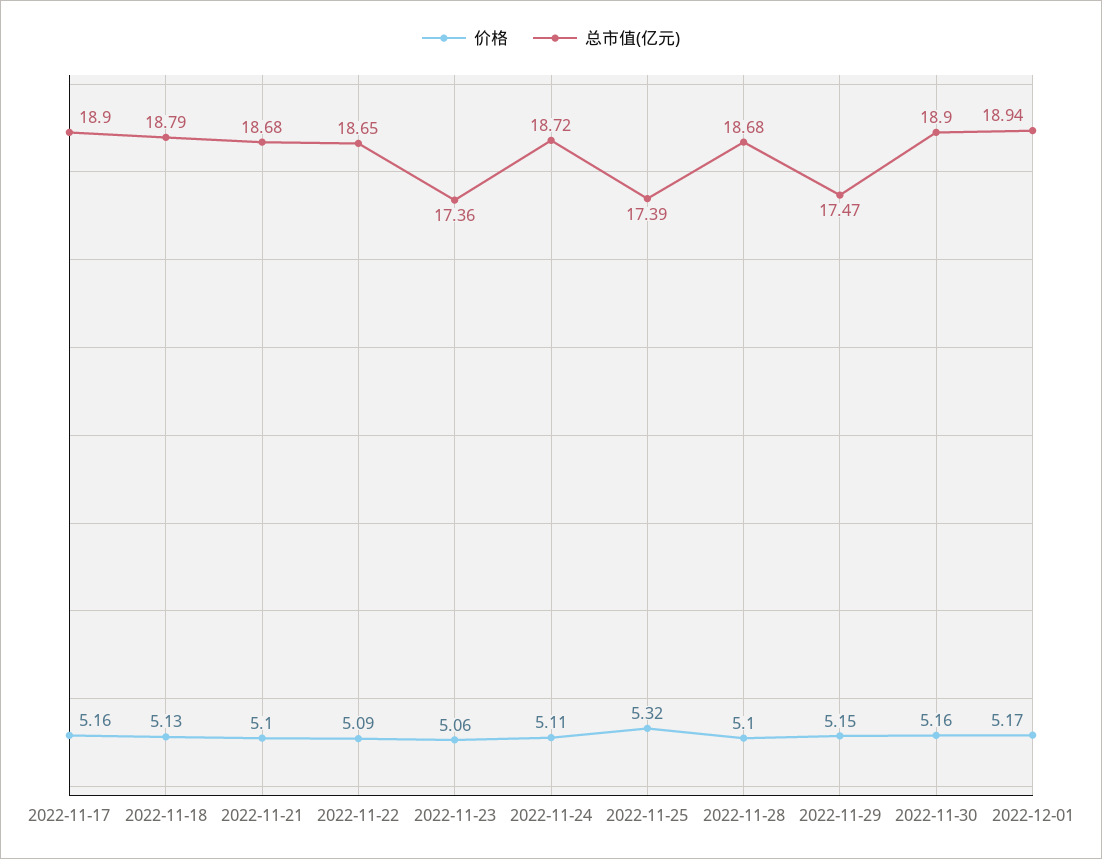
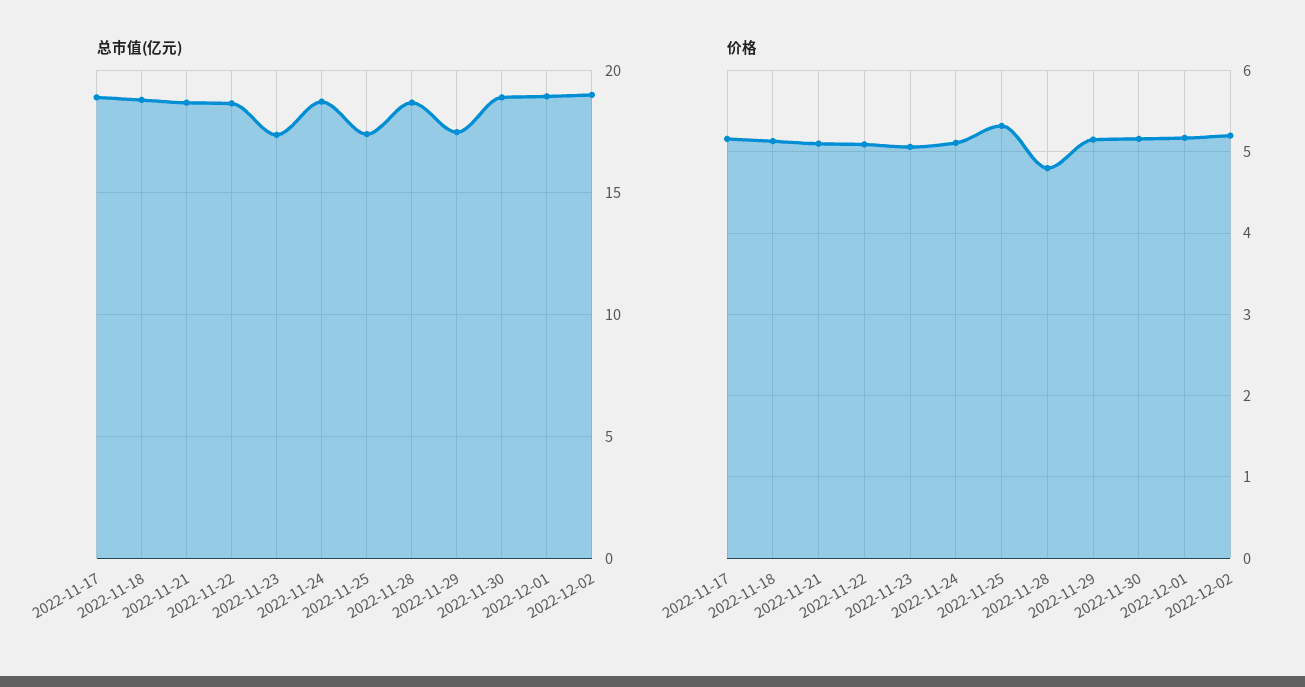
价格, 2022-11-28: 5.1 -> 4.8
总市值(亿元), 2022-12-02: none -> 19
价格, 2022-12-02: none -> 5.2

